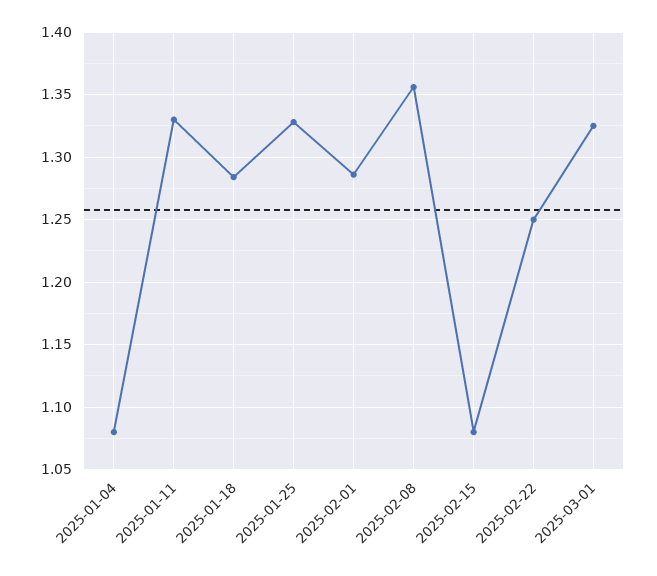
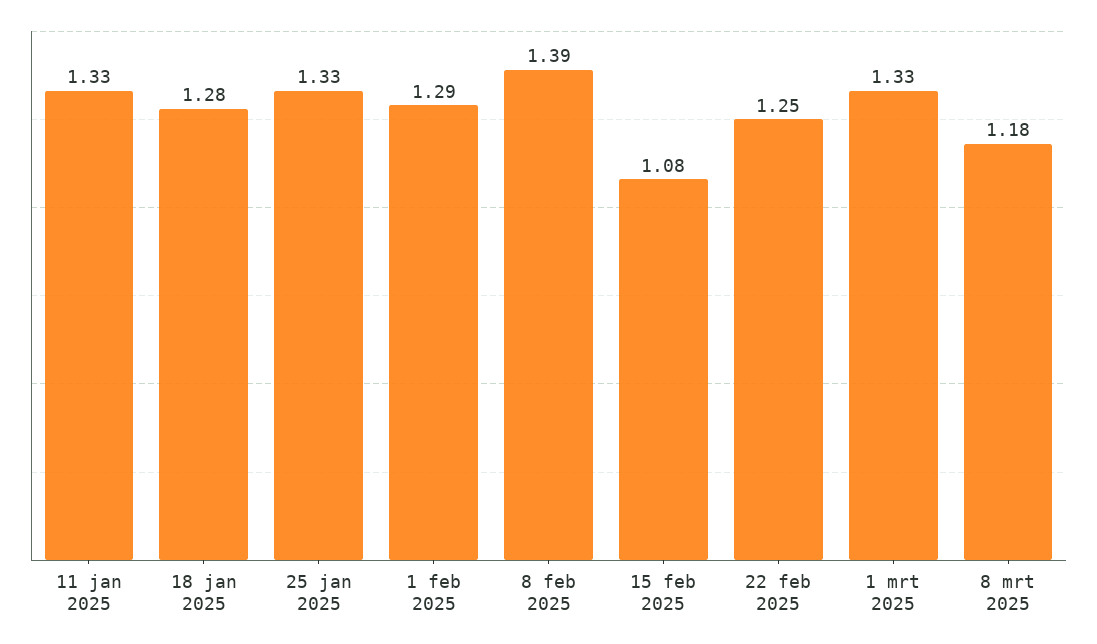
2025-01-04: 1.08 -> none
2025-02-08: 1.355 -> 1.39
8 mrt 2025: none -> 1.18

